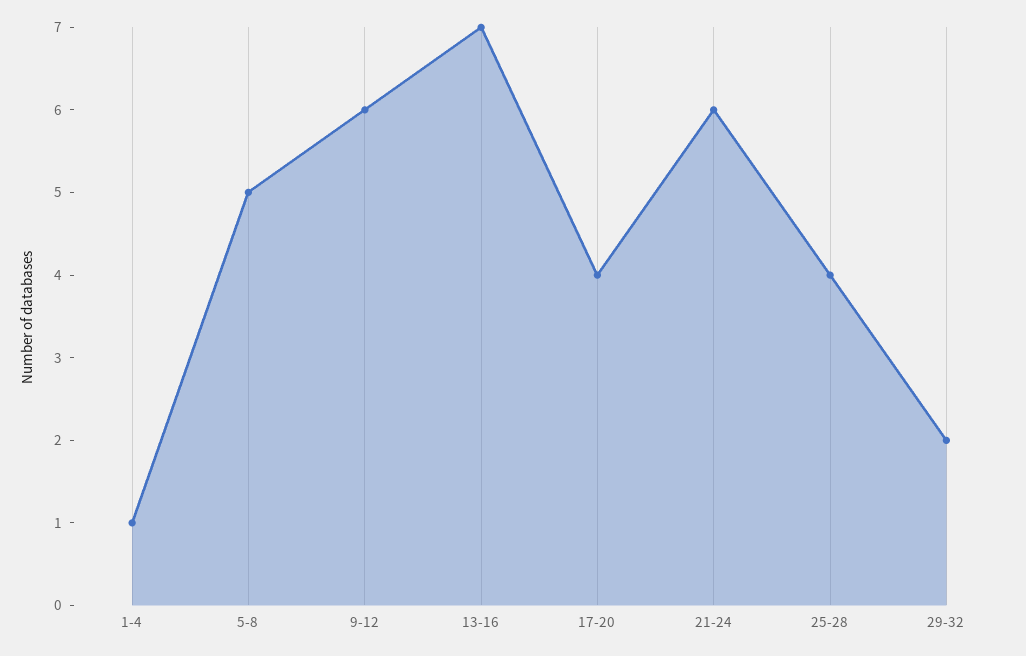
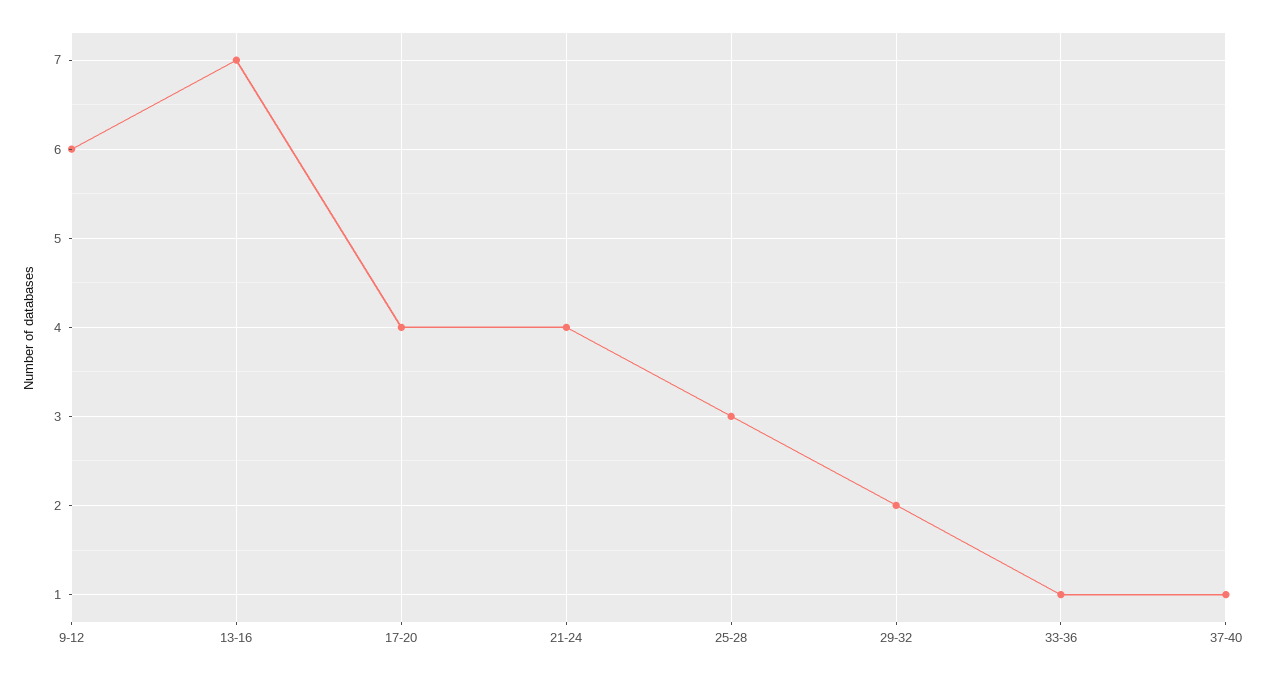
1-4: 1 -> none
5-8: 5 -> none
21-24: 6 -> 4
25-28: 4 -> 3
33-36: none -> 1
37-40: none -> 1

